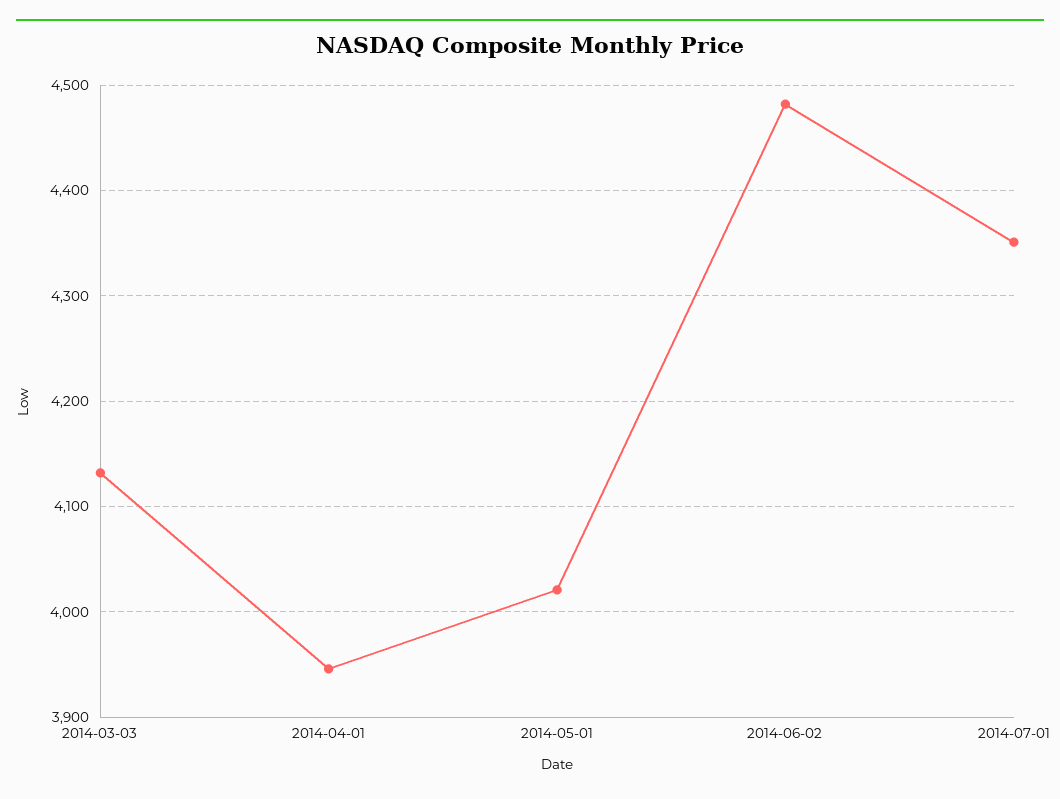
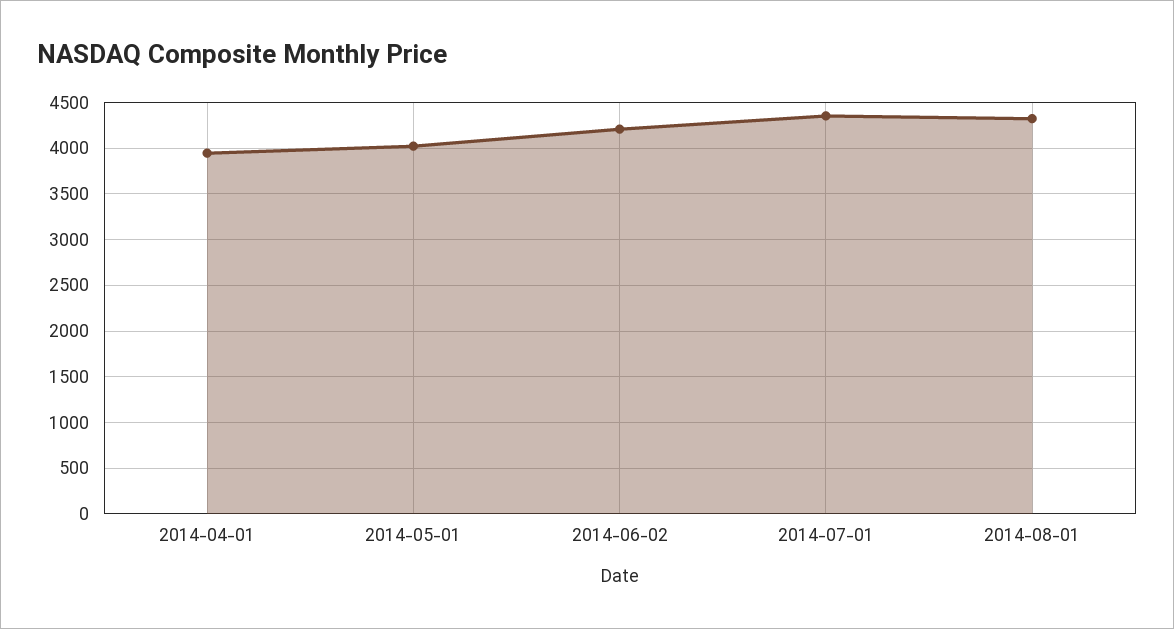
2014-03-03: 4130 -> none
2014-06-02: 4480 -> 4200
2014-08-01: none -> 4300

